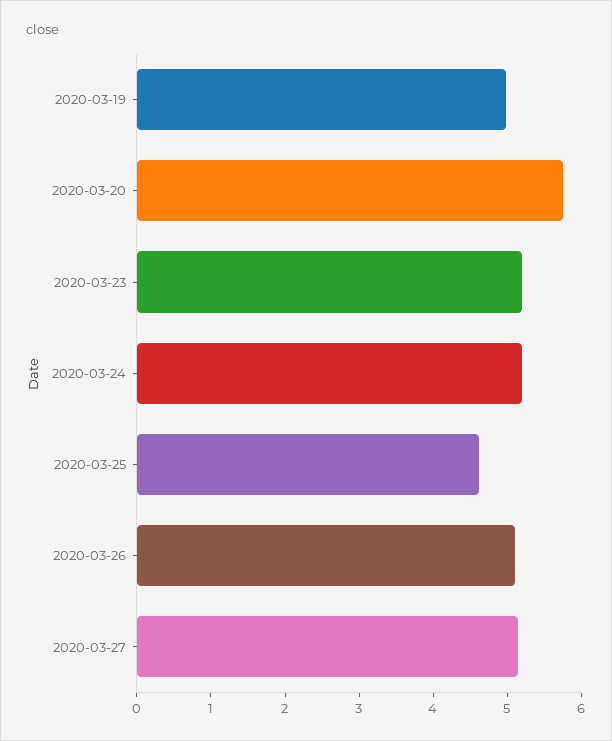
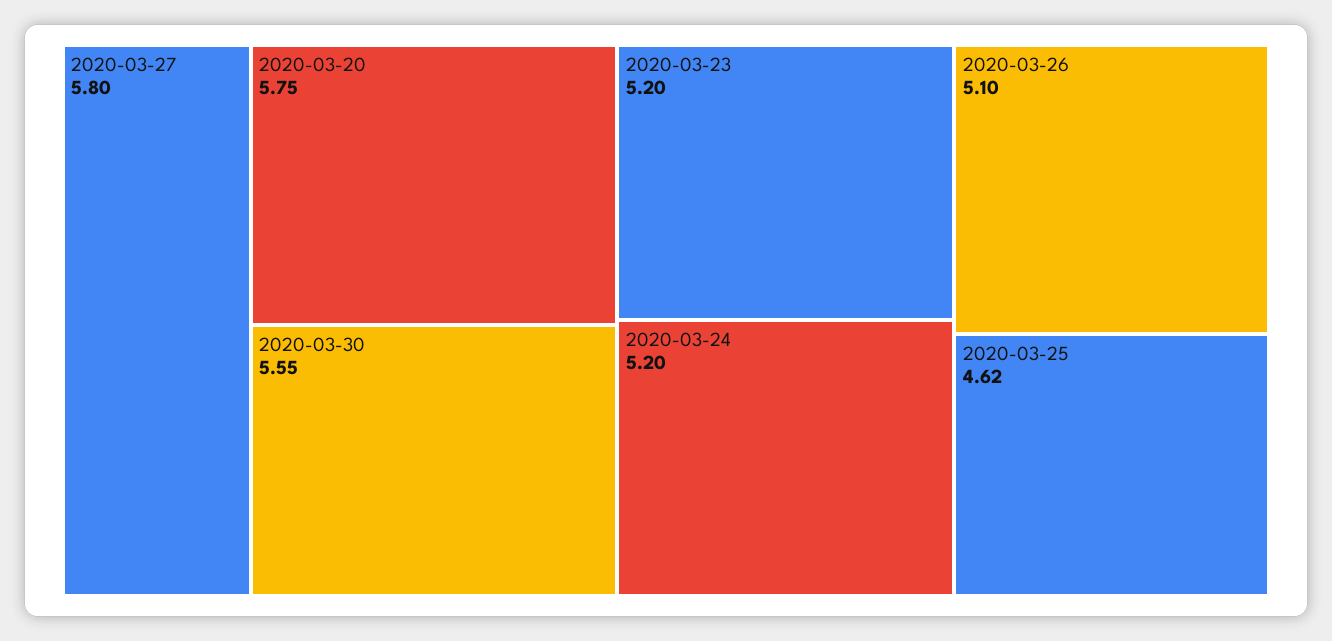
2020-03-19: 5 -> none
2020-03-27: 5.2 -> 5.8
2020-03-30: none -> 5.55

